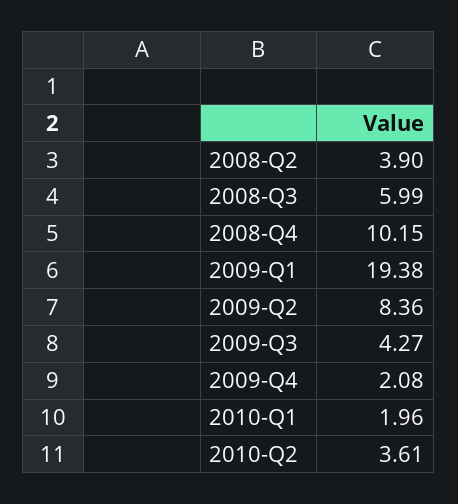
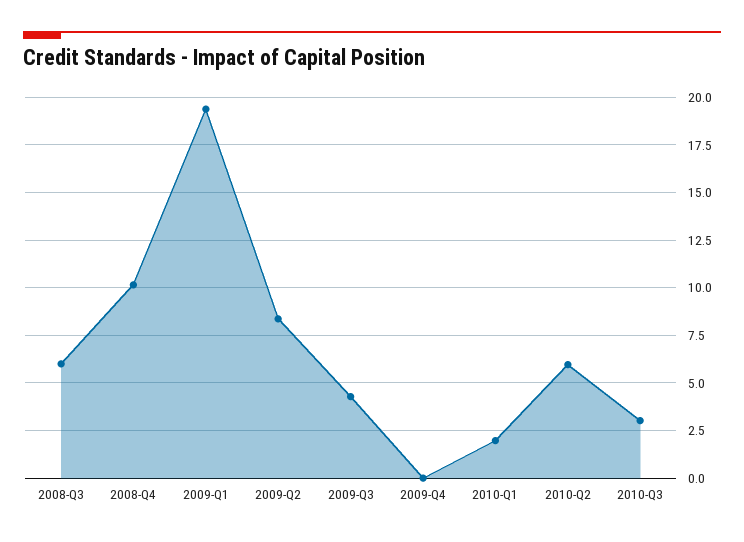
2008-Q2: 3.9 -> none
2009-Q4: 2.08 -> 0
2010-Q2: 3.61 -> 6
2010-Q3: none -> 3

